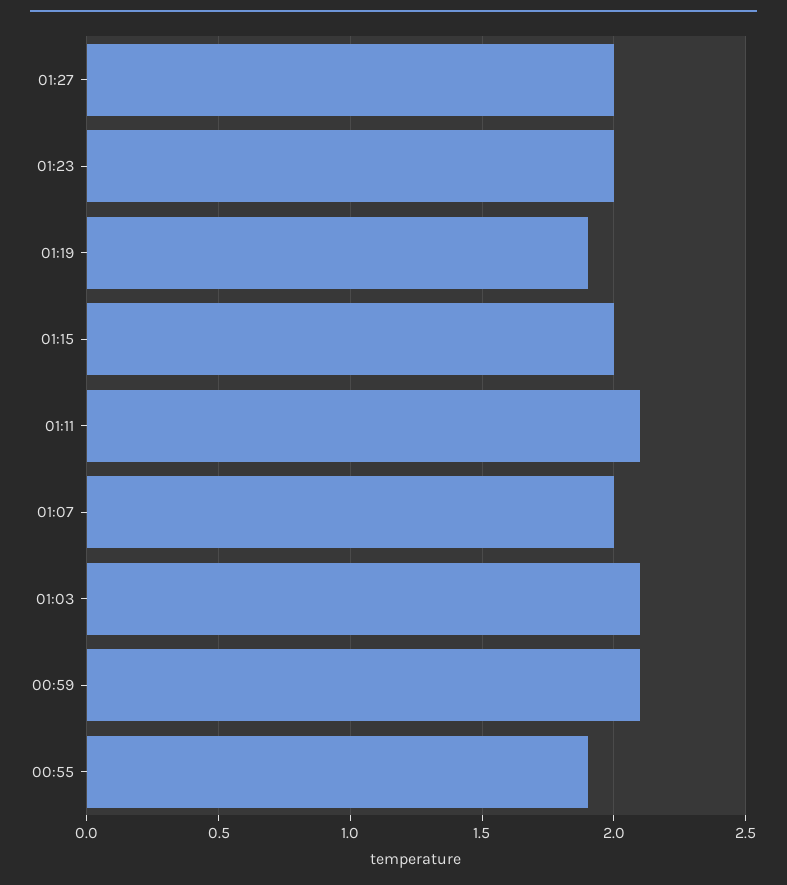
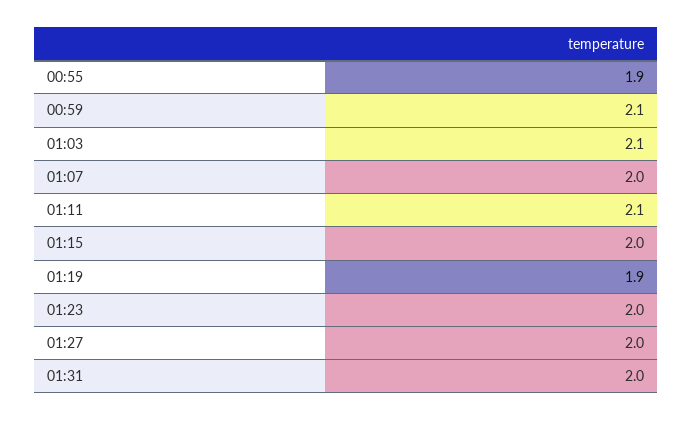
01:31: none -> 2

